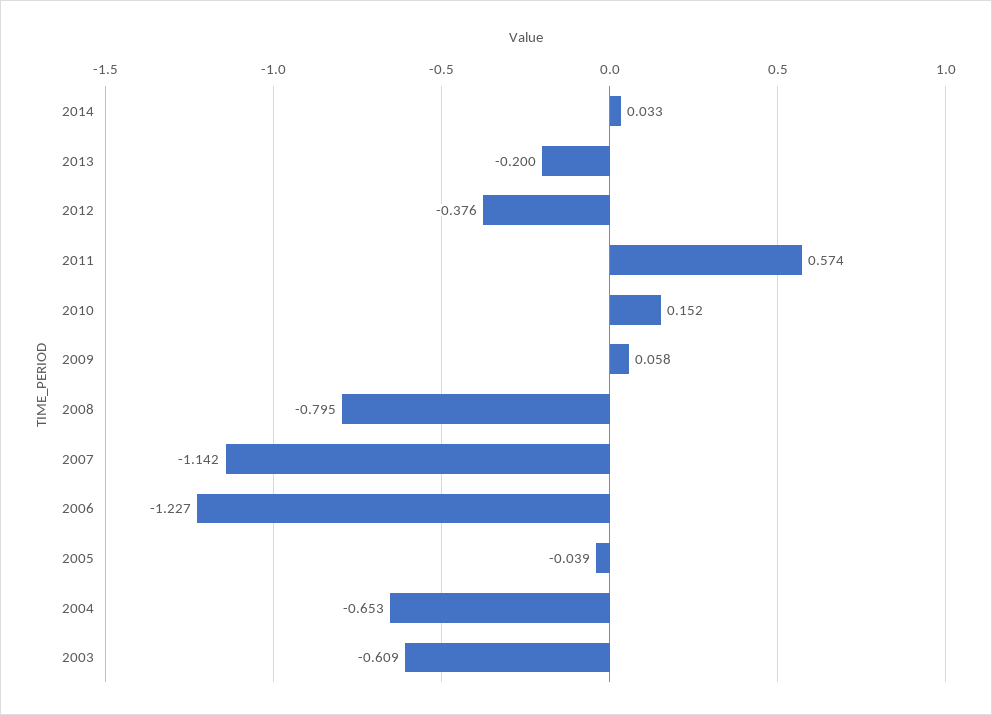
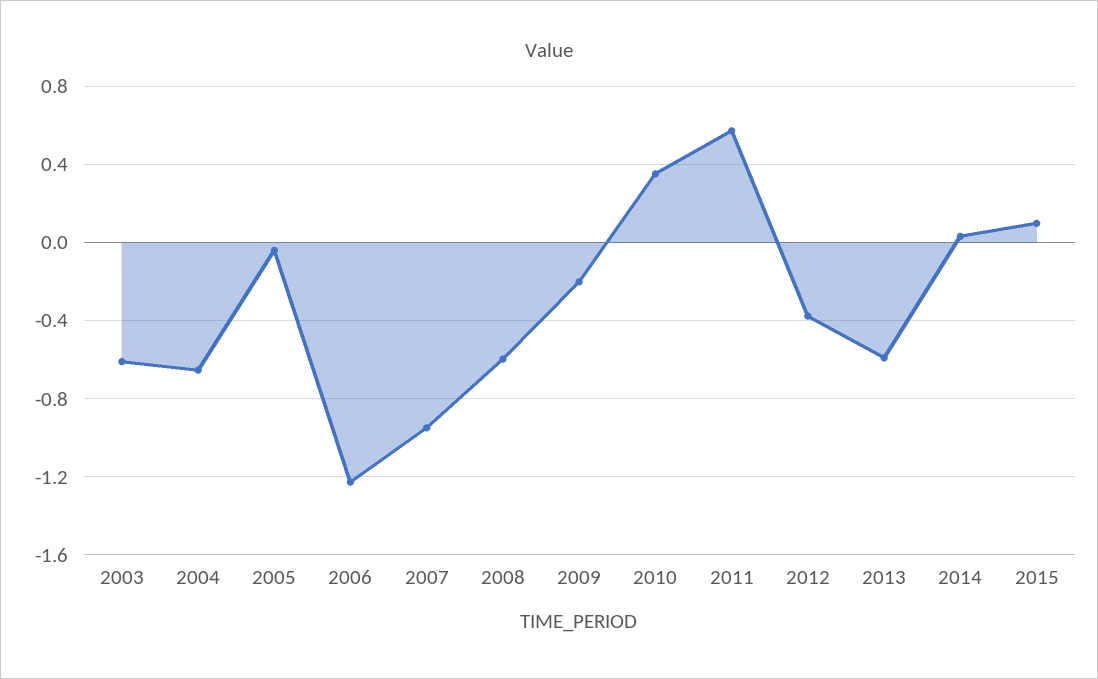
2013: -0.2 -> -0.6
2010: 0.152 -> 0.35
2009: 0.058 -> -0.2
2008: -0.795 -> -0.6
2007: -1.142 -> -0.95
2015: none -> 0.1

